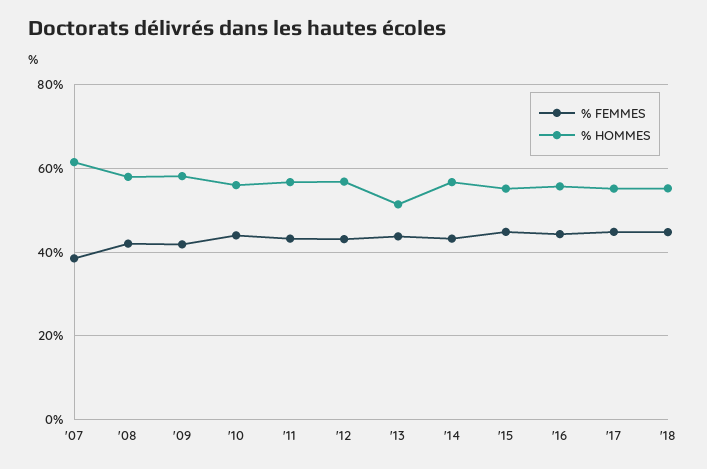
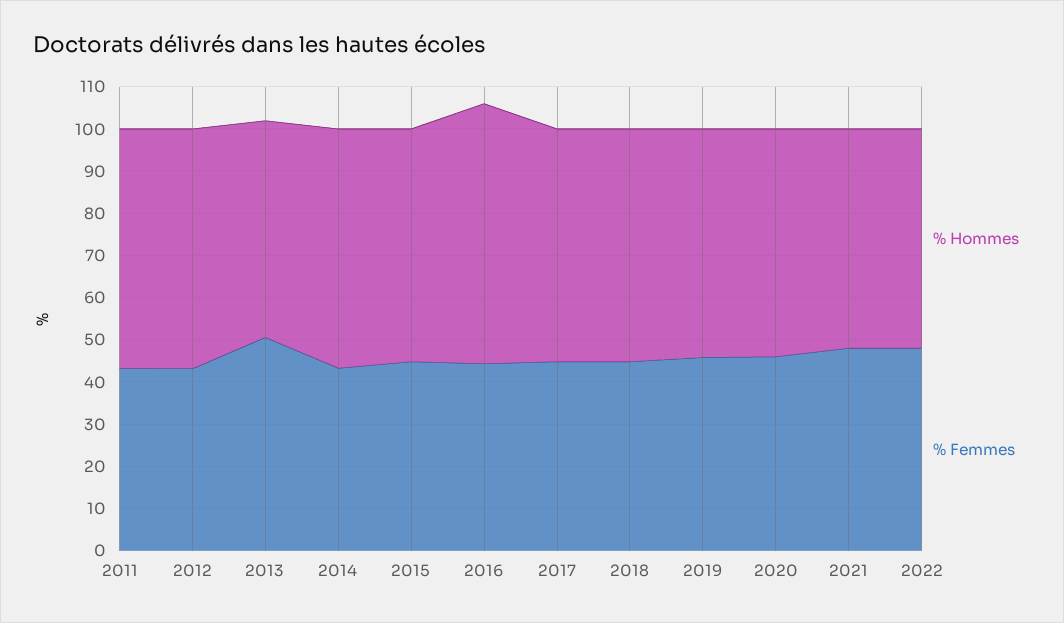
% FEMMES, '07: 38 -> none
% HOMMES, '07: 62 -> none
% FEMMES, '08: 42 -> none
% HOMMES, '08: 58 -> none
% FEMMES, '09: 42 -> none
% HOMMES, '09: 58 -> none
% FEMMES, '10: 44 -> none
% HOMMES, '10: 56 -> none
% FEMMES, '13: 44 -> 50
% HOMMES, '16: 56 -> 62
% HOMMES, 2019: none -> 54
% FEMMES, 2019: none -> 46
% HOMMES, 2020: none -> 54
% FEMMES, 2020: none -> 46
% HOMMES, 2021: none -> 52
% FEMMES, 2021: none -> 48
% HOMMES, 2022: none -> 52
% FEMMES, 2022: none -> 48

